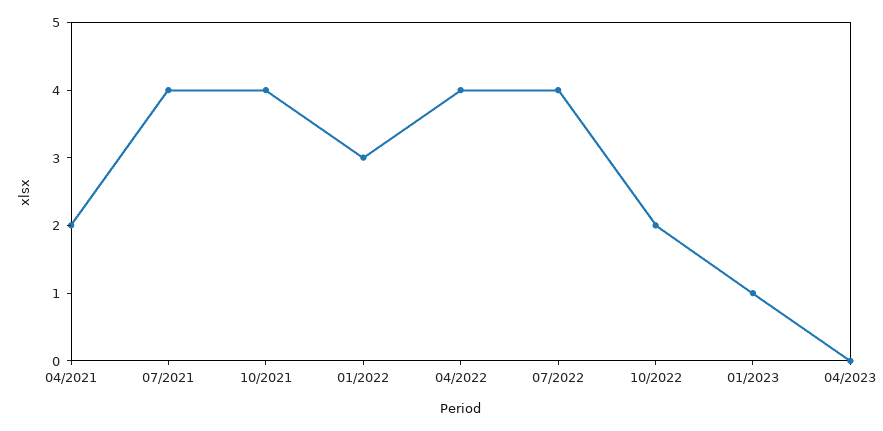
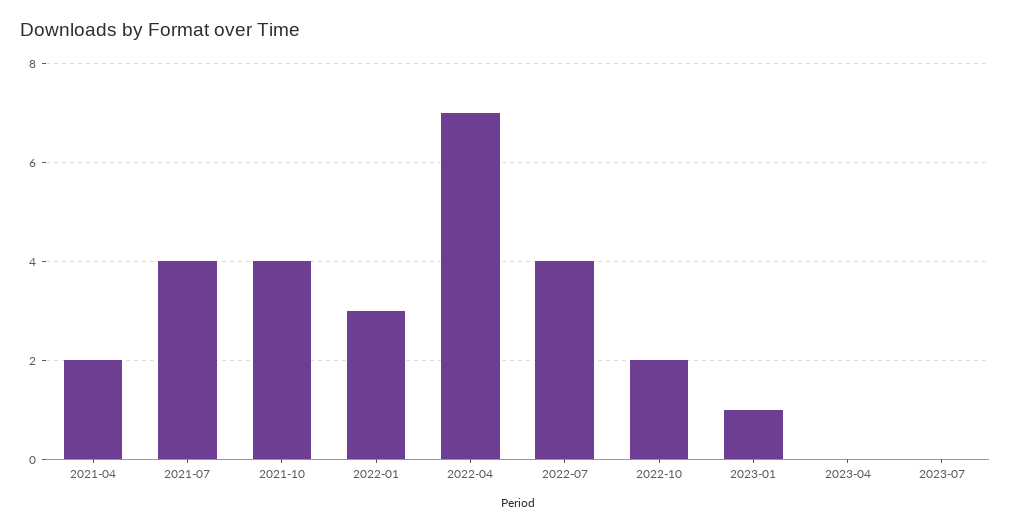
04/2022: 4 -> 7
2023-07: none -> 0

